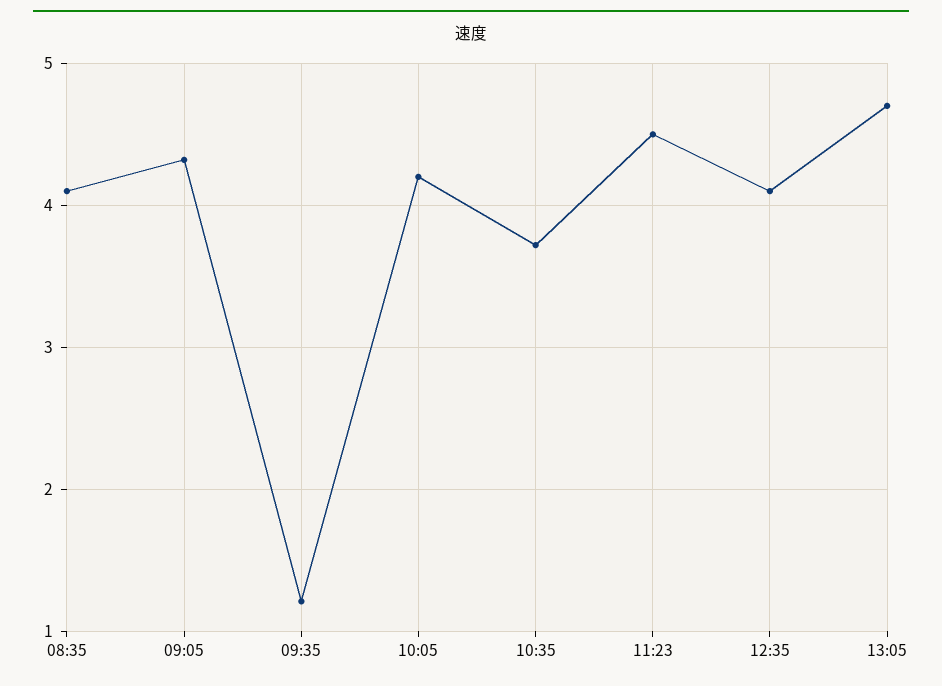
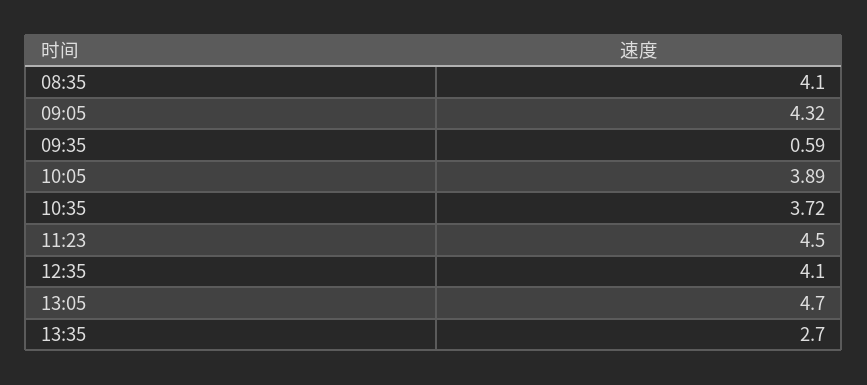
09:35: 1.2 -> 0.59
10:05: 4.2 -> 3.89
13:35: none -> 2.7

